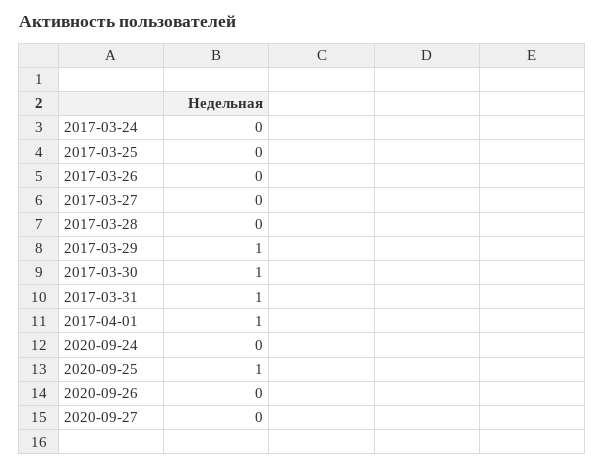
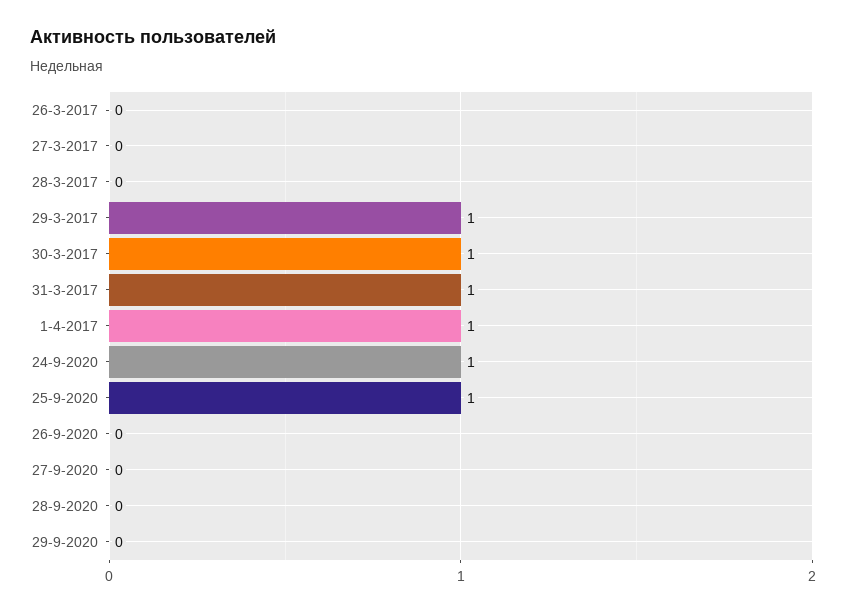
2017-03-24: 0 -> none
2017-03-25: 0 -> none
2020-09-24: 0 -> 1
28-9-2020: none -> 0
29-9-2020: none -> 0

